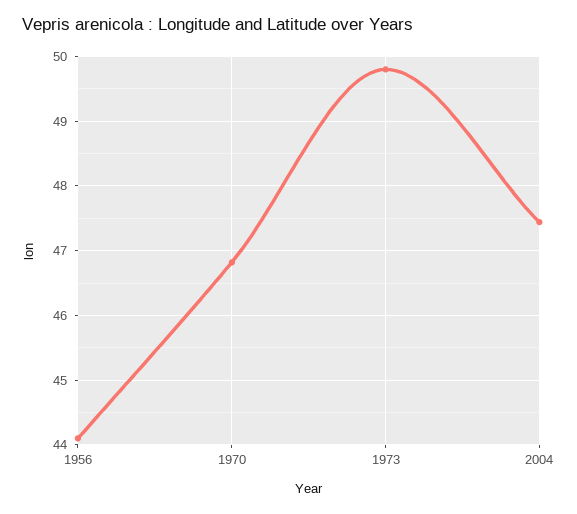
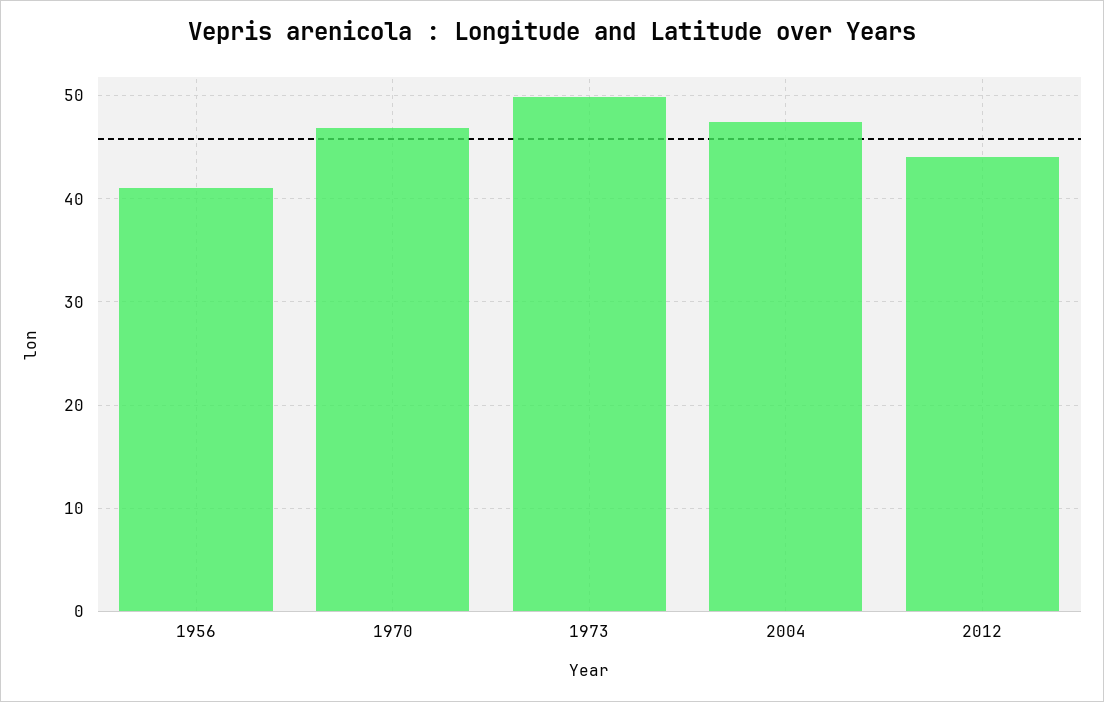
1956: 44.1 -> 41
2012: none -> 44

